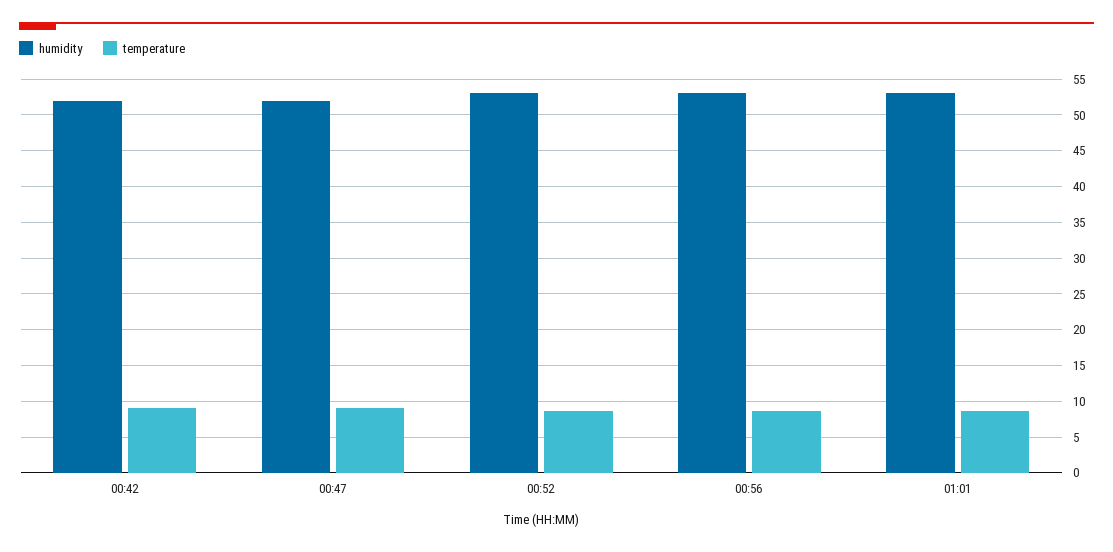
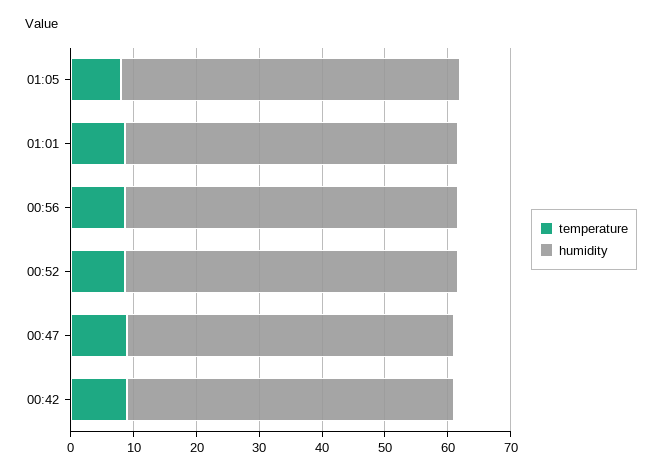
temperature, 01:05: none -> 8
humidity, 01:05: none -> 54

